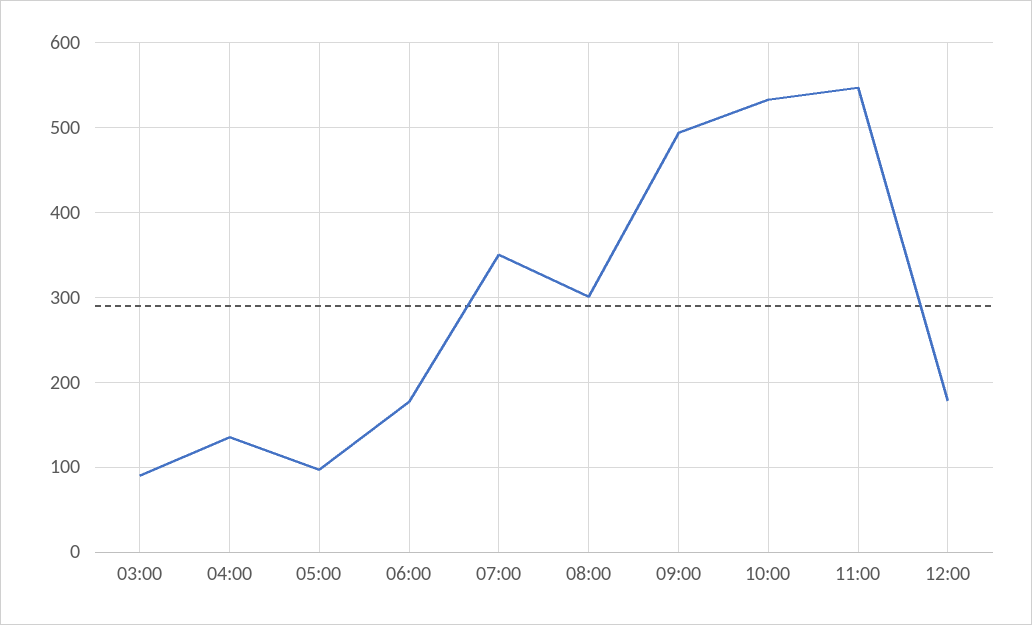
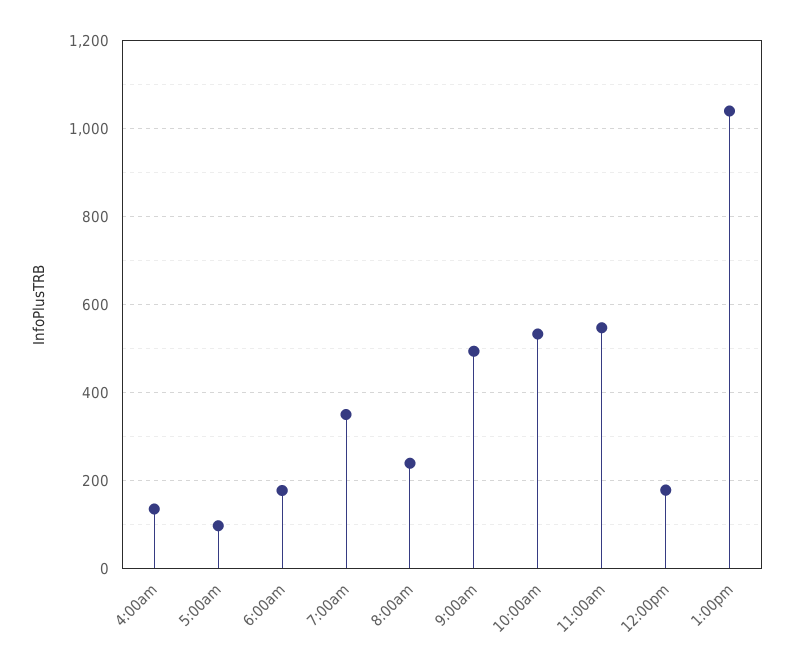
03:00: 90 -> none
08:00: 300 -> 240
1:00pm: none -> 1040

